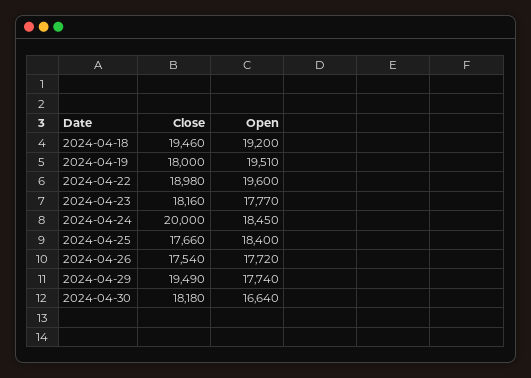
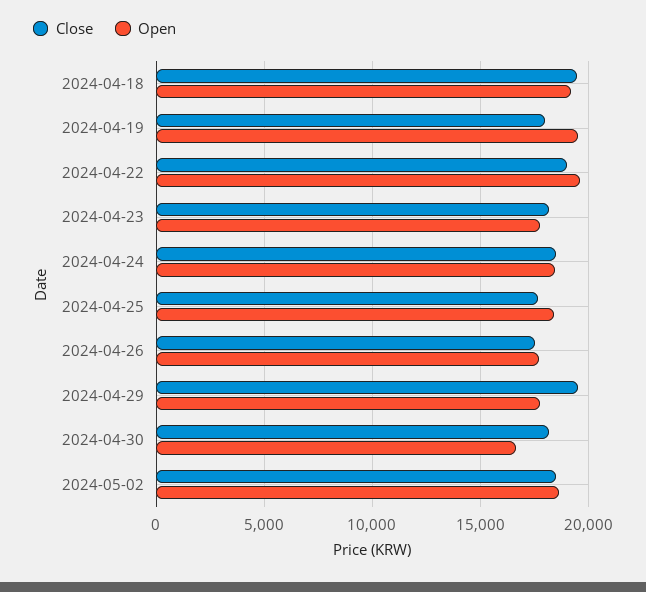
Close, 2024-04-24: 20000 -> 18500
Close, 2024-05-02: none -> 18500
Open, 2024-05-02: none -> 18500

